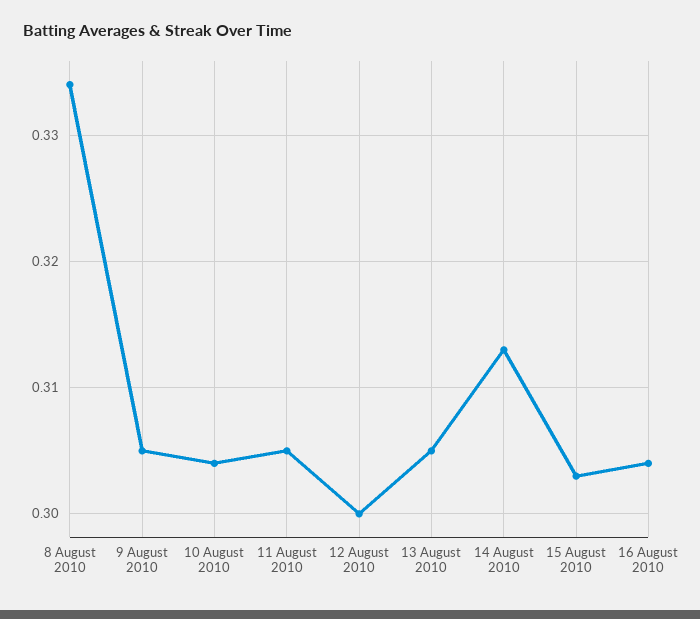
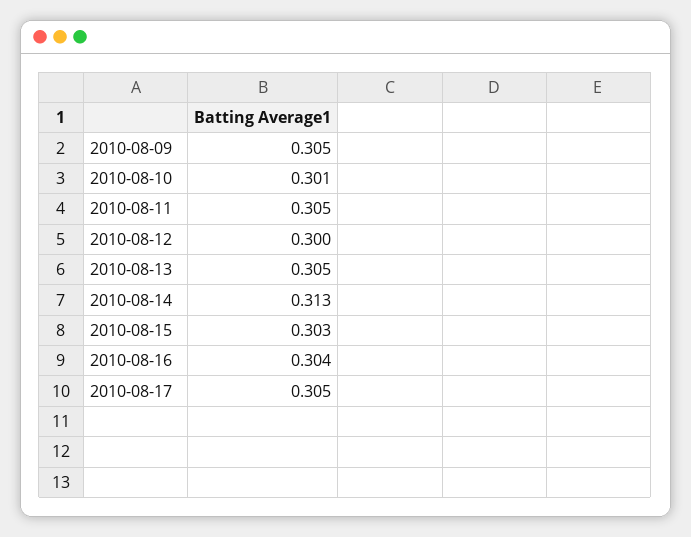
8 August 2010: 0.334 -> none
10 August 2010: 0.304 -> 0.301
2010-08-17: none -> 0.305

